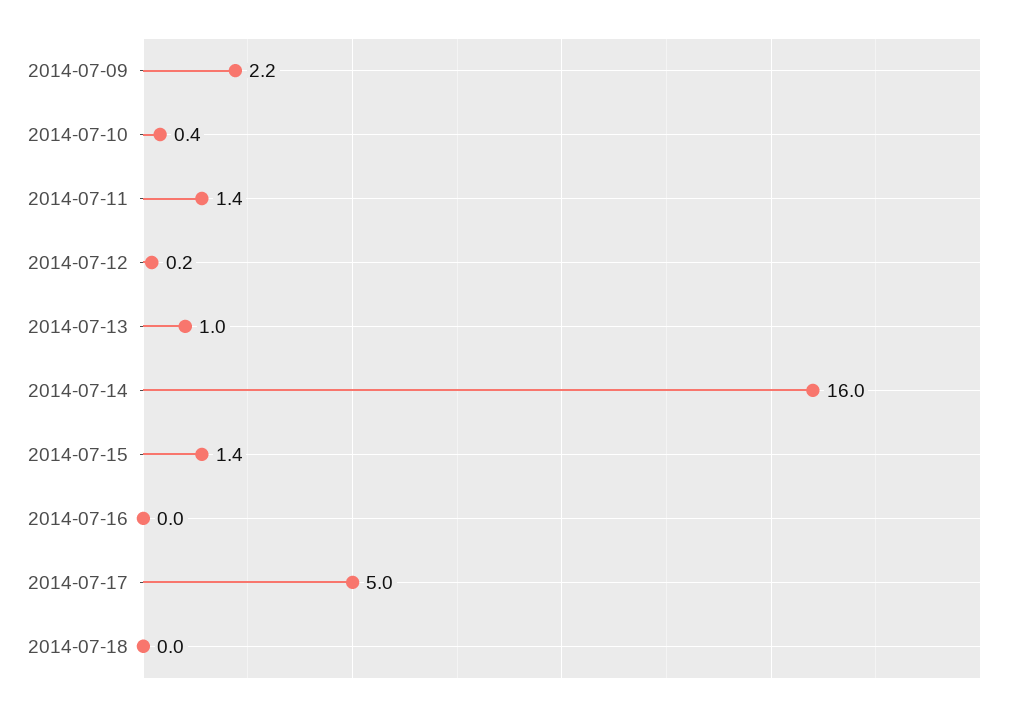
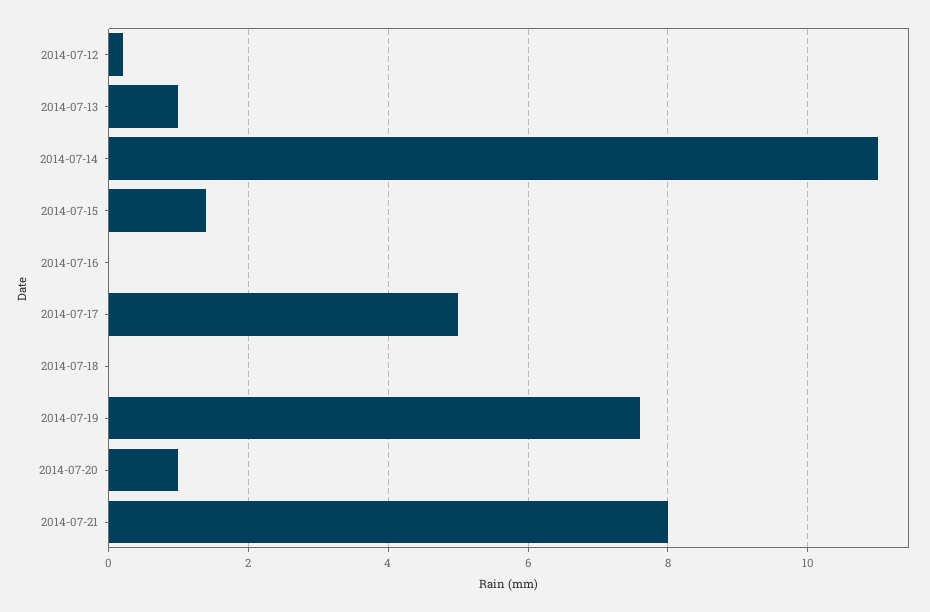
2014-07-09: 2.2 -> none
2014-07-10: 0.4 -> none
2014-07-11: 1.4 -> none
2014-07-14: 16 -> 11
2014-07-19: none -> 7.5
2014-07-20: none -> 1
2014-07-21: none -> 8

